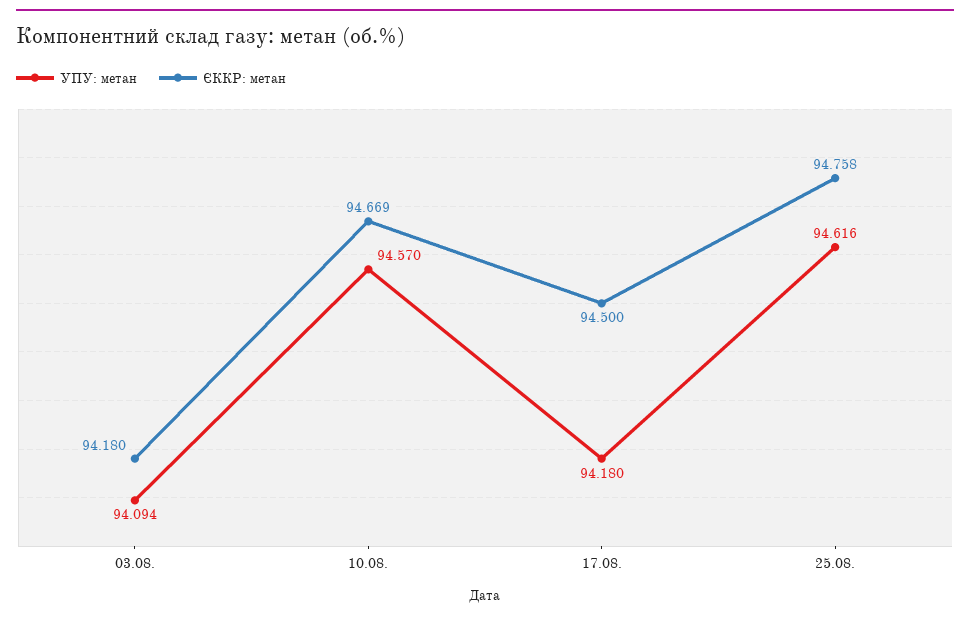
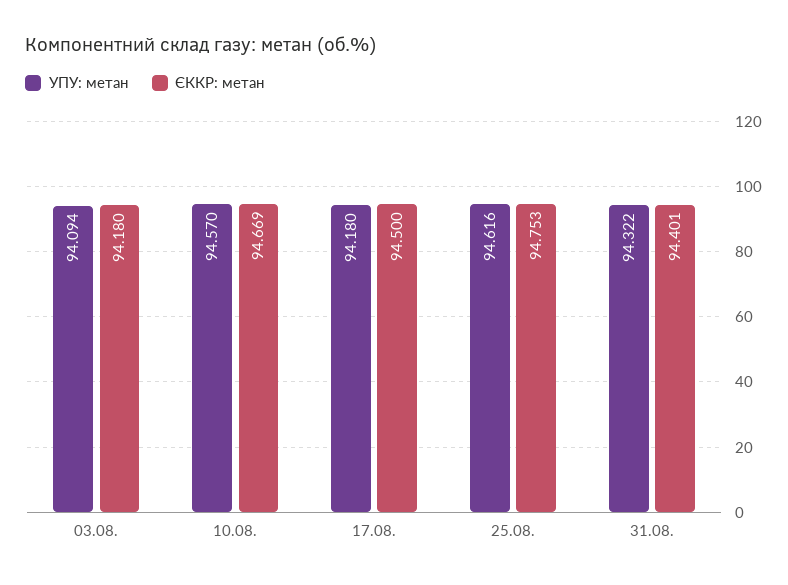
ЄККР: метан, 25.08.: 94.758 -> 94.753
УПУ: метан, 31.08.: none -> 94.322
ЄККР: метан, 31.08.: none -> 94.401

